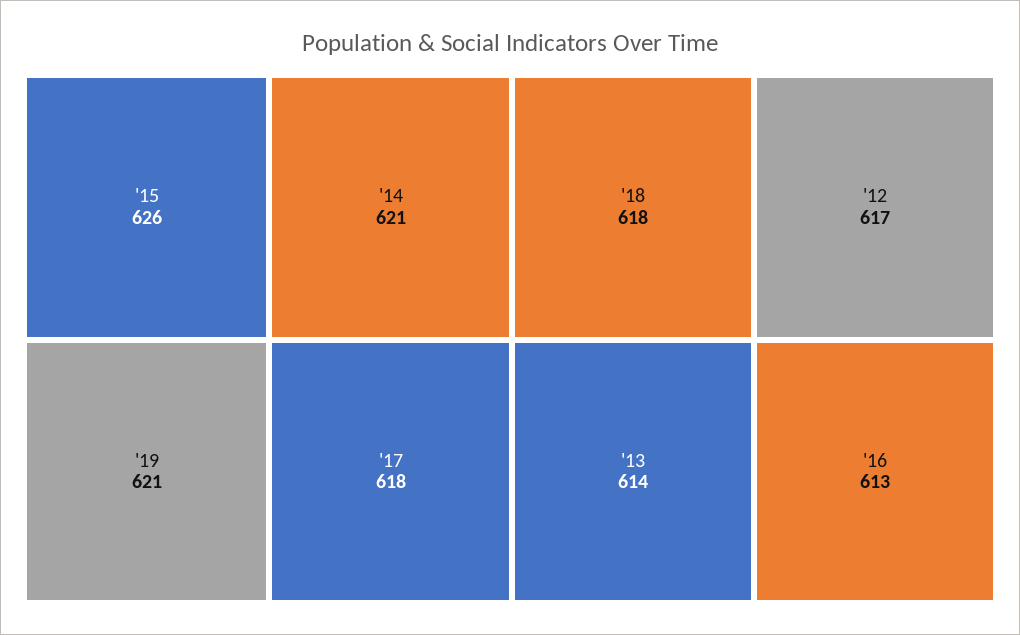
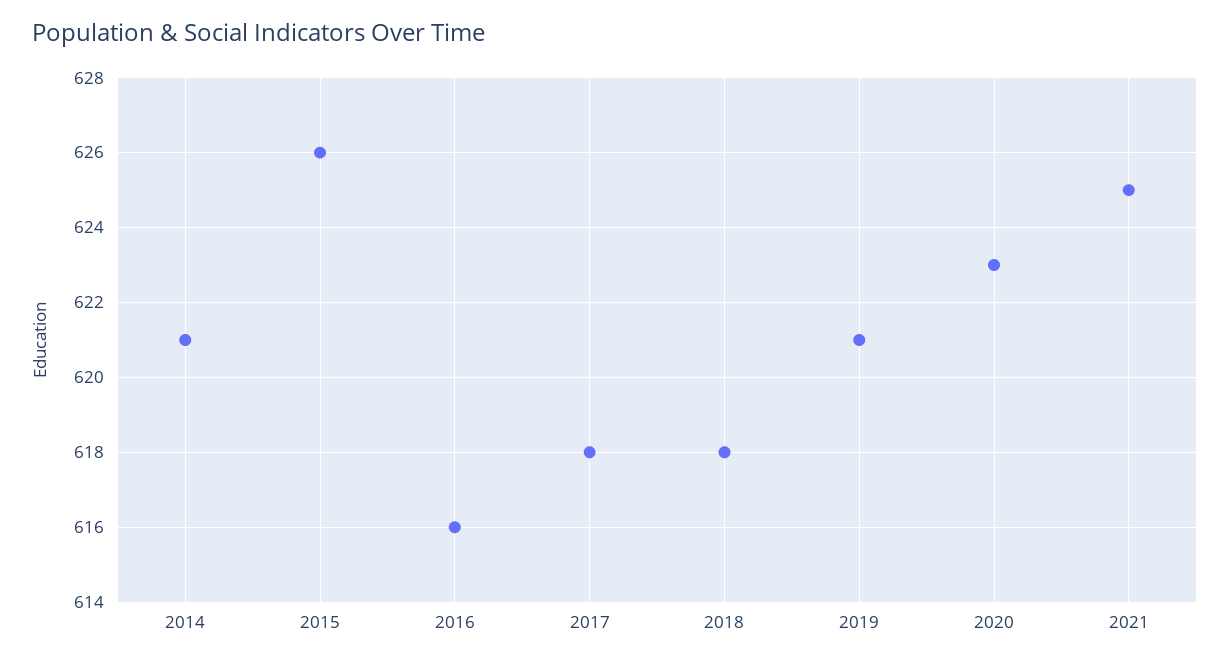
'12: 617 -> none
'13: 614 -> none
'16: 613 -> 616
2020: none -> 623
2021: none -> 625

